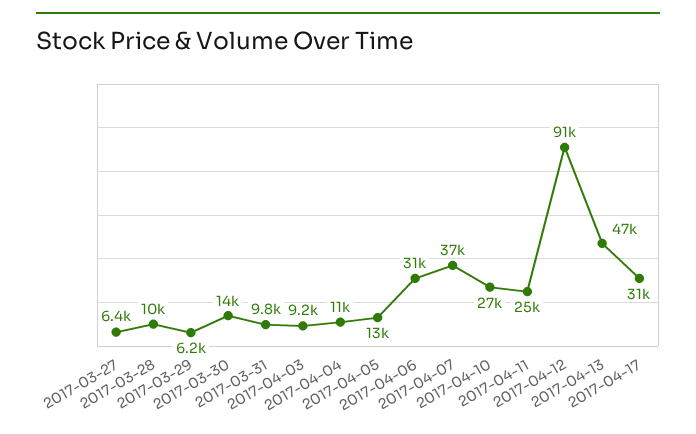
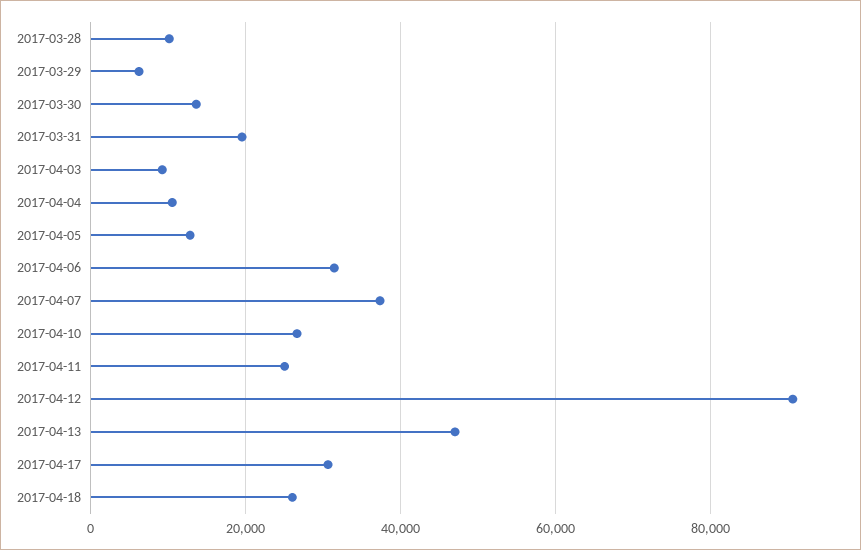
2017-03-27: 6400 -> none
2017-03-31: 9800 -> 20000
2017-04-18: none -> 26000

